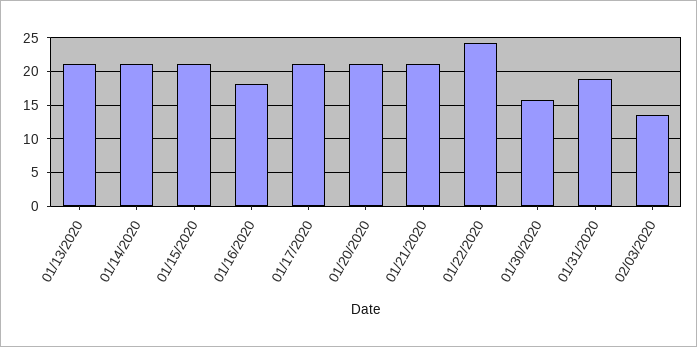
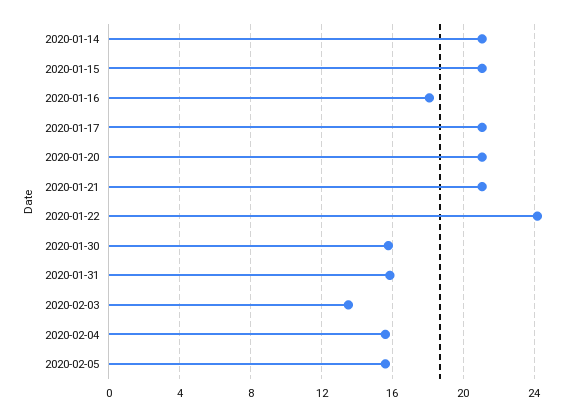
01/13/2020: 21 -> none
01/31/2020: 19 -> 16
2020-02-04: none -> 15.5
2020-02-05: none -> 15.5

